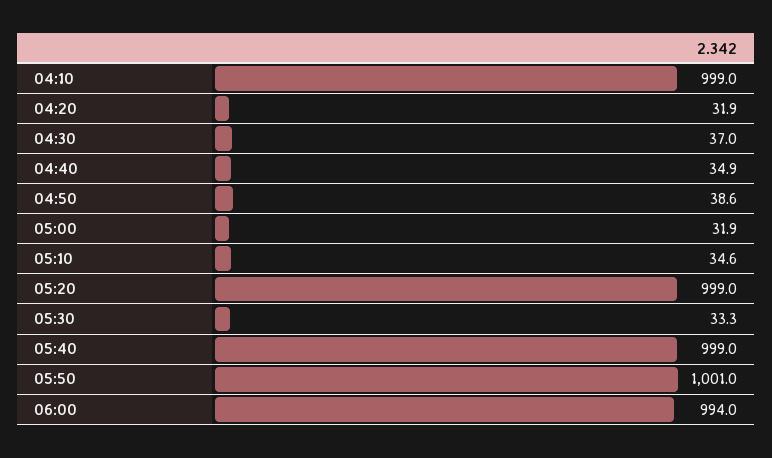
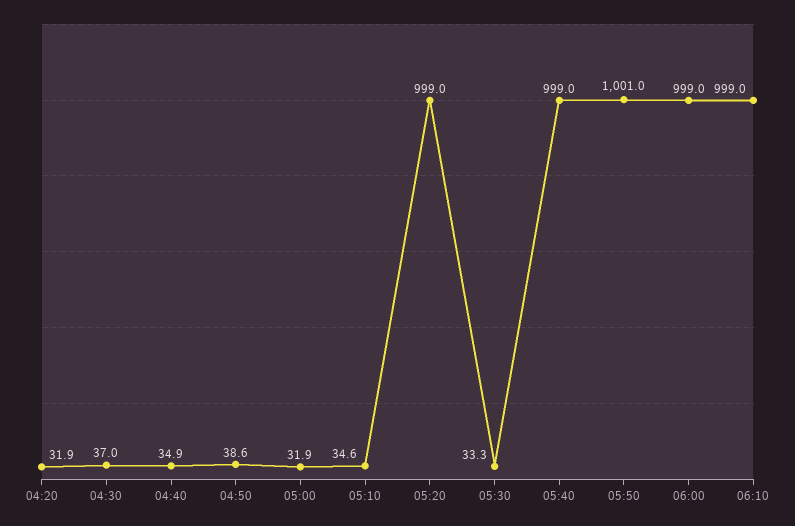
04:10: 999 -> none
06:00: 994 -> 999
06:10: none -> 999

